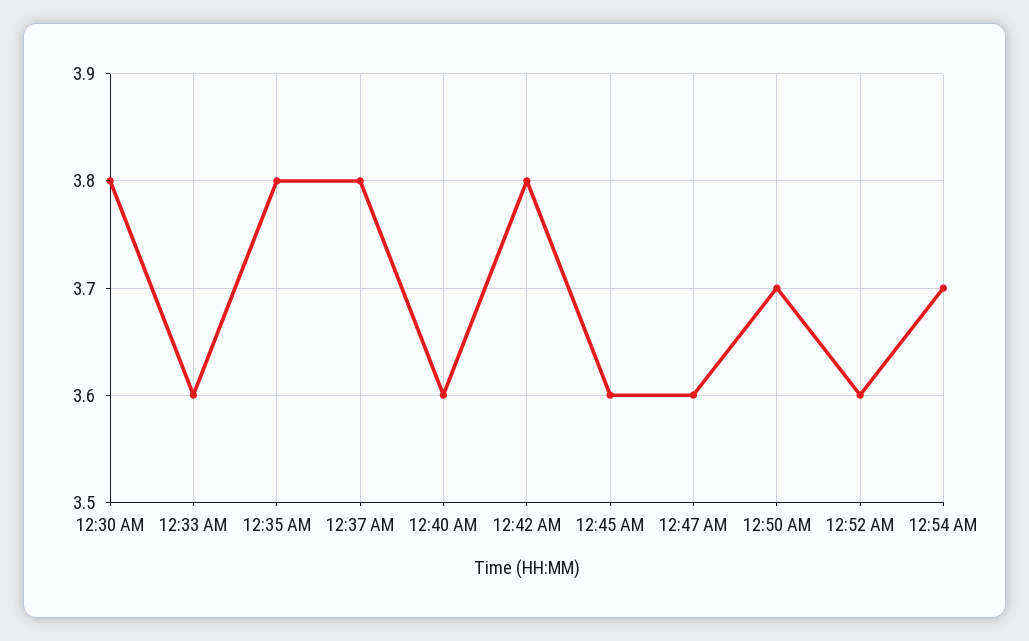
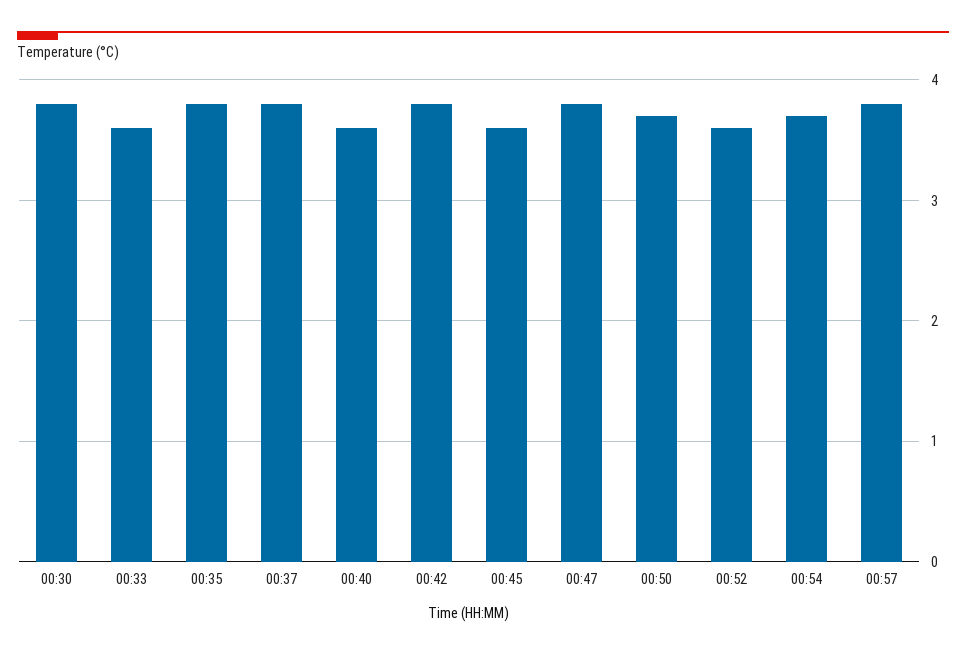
12:47 AM: 3.6 -> 3.8
00:57: none -> 3.8

